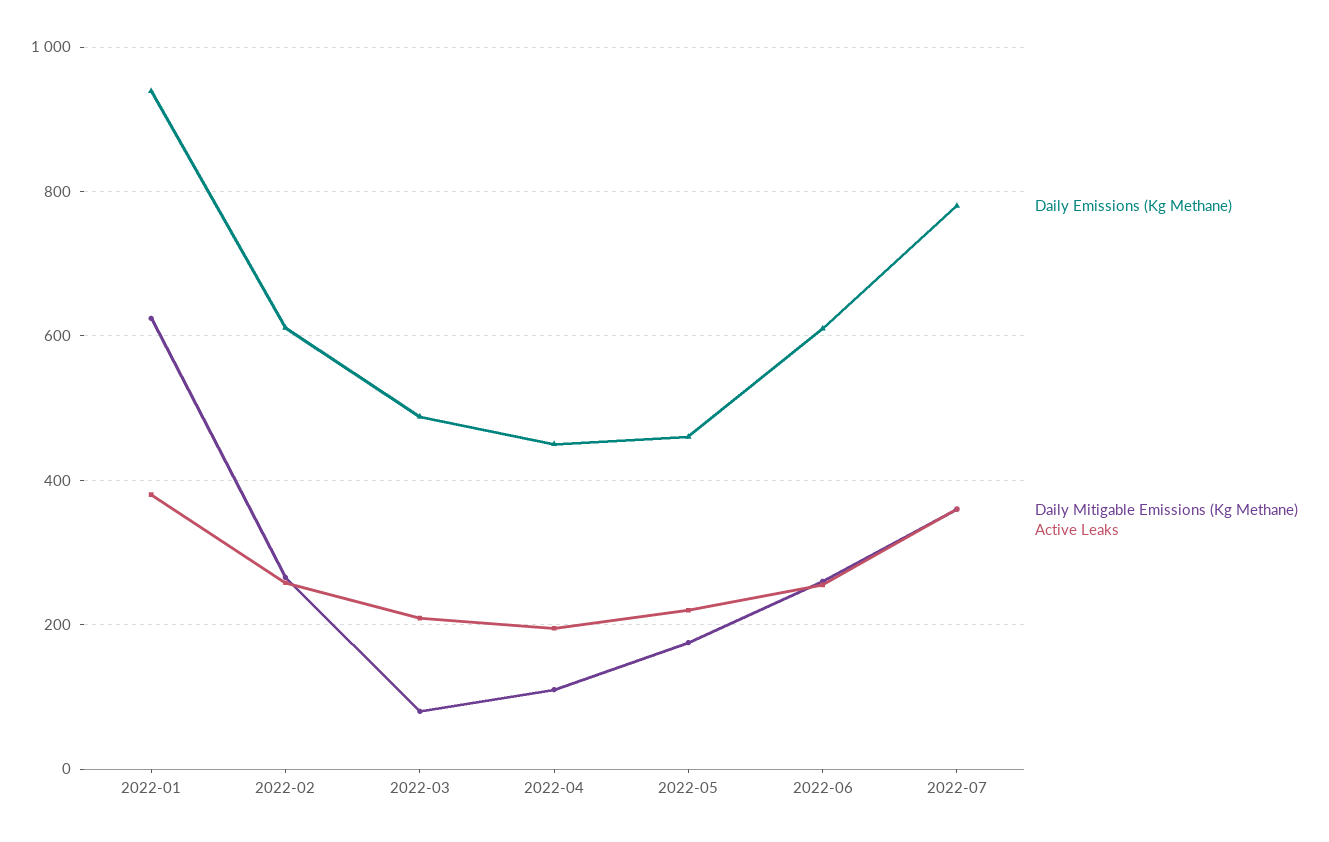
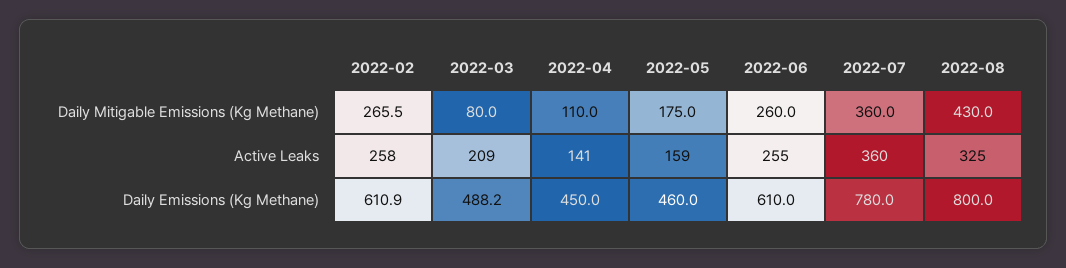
Daily Emissions (Kg Methane), 2022-01: 940 -> none
Daily Mitigable Emissions (Kg Methane), 2022-01: 620 -> none
Active Leaks, 2022-01: 380 -> none
Active Leaks, 2022-04: 200 -> 141
Active Leaks, 2022-05: 220 -> 159
Daily Mitigable Emissions (Kg Methane), 2022-08: none -> 430
Active Leaks, 2022-08: none -> 325
Daily Emissions (Kg Methane), 2022-08: none -> 800

